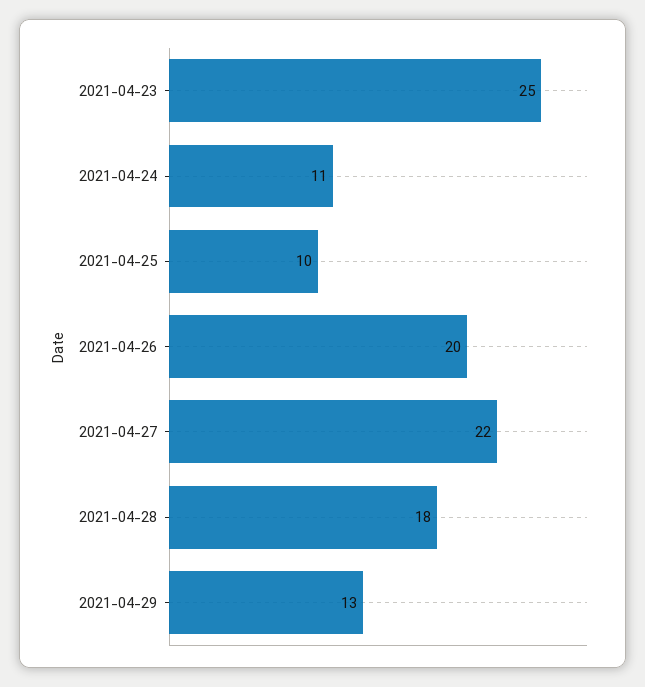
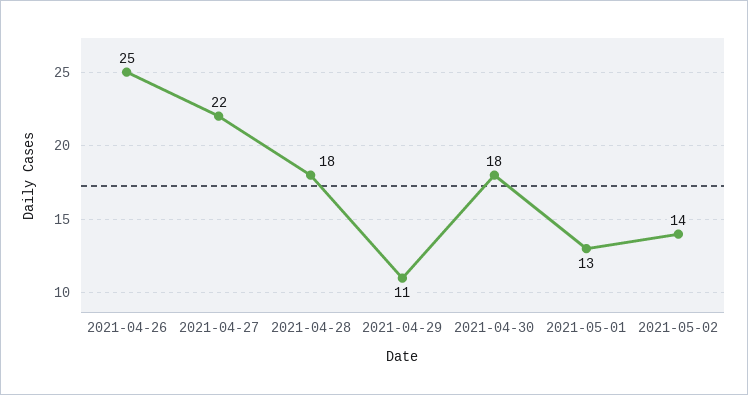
2021-04-23: 25 -> none
2021-04-24: 11 -> none
2021-04-25: 10 -> none
2021-04-26: 20 -> 25
2021-04-29: 13 -> 11
2021-04-30: none -> 18
2021-05-01: none -> 13
2021-05-02: none -> 14

